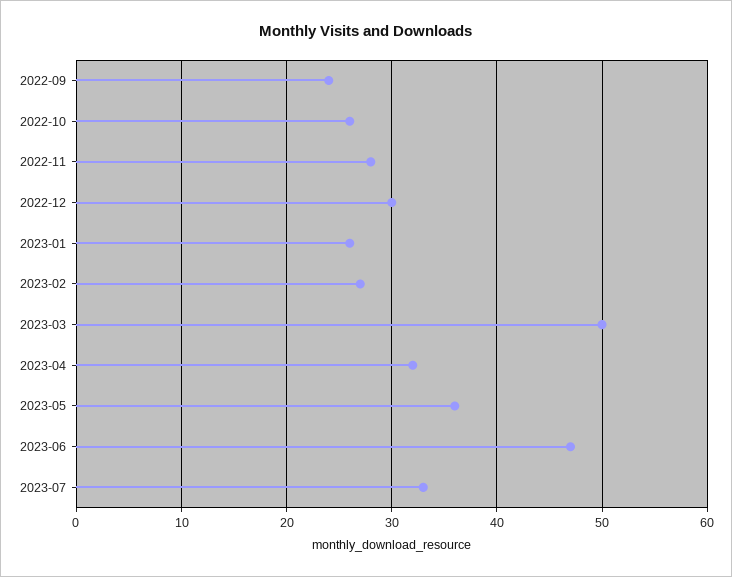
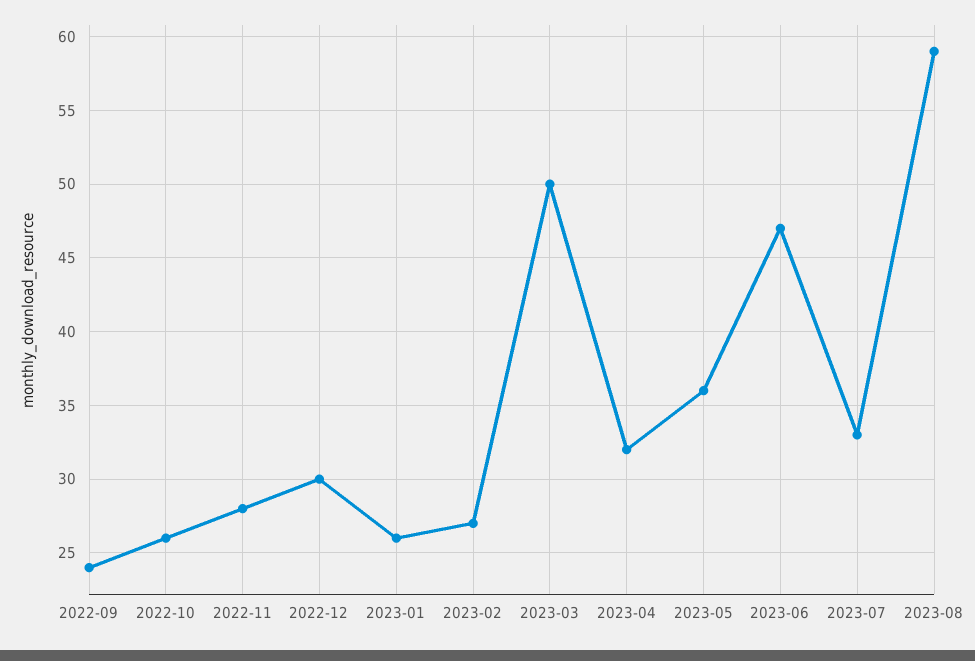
2023-08: none -> 59

